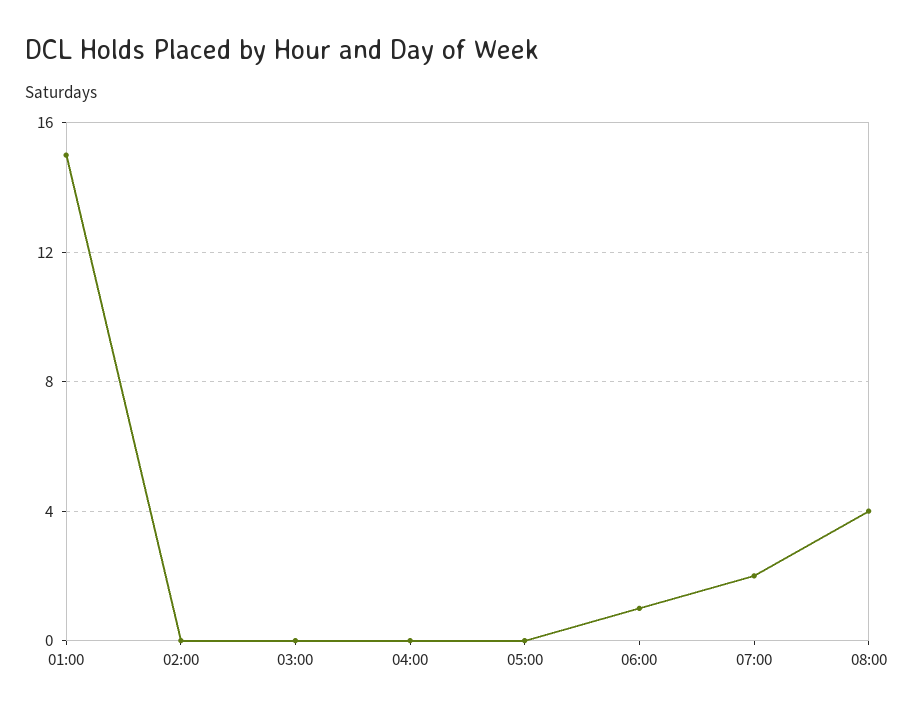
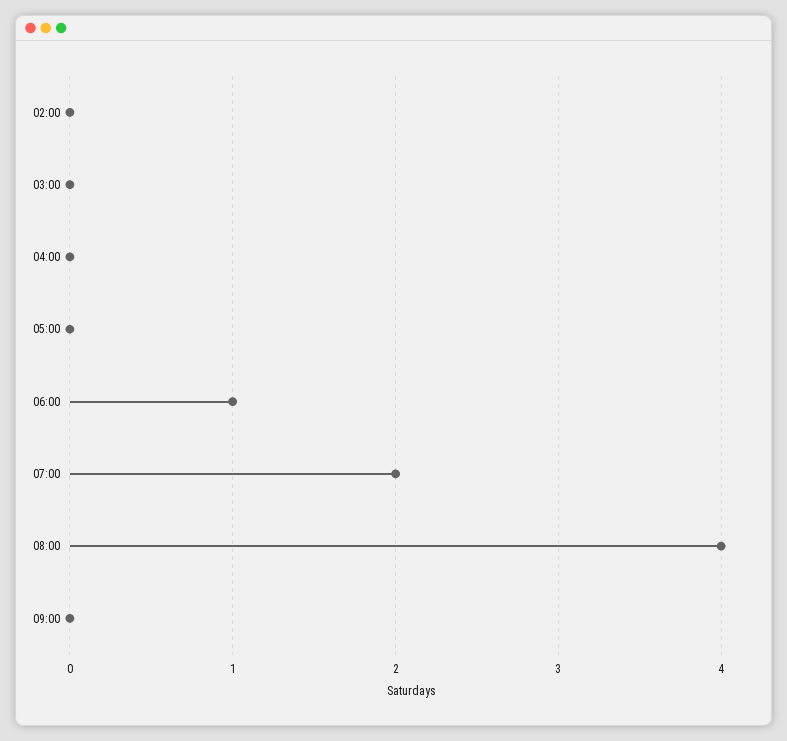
01:00: 15 -> none
09:00: none -> 0

